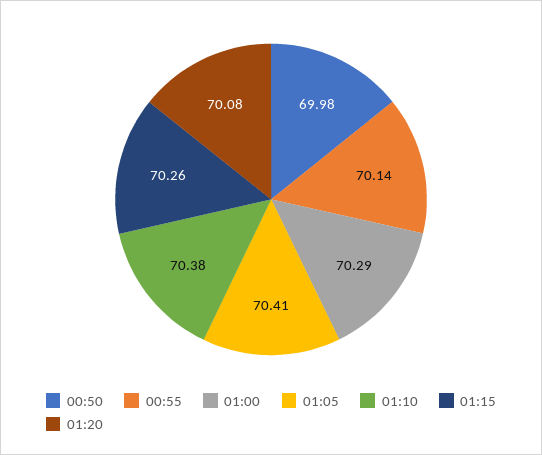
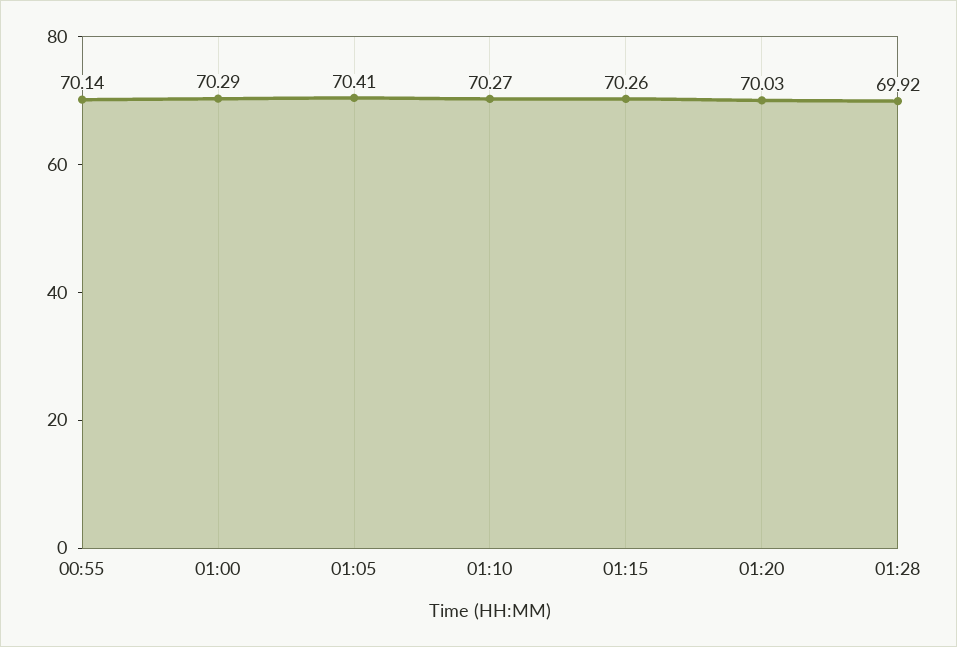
00:50: 69.98 -> none
01:10: 70.38 -> 70.27
01:20: 70.08 -> 70.03
01:28: none -> 69.92

